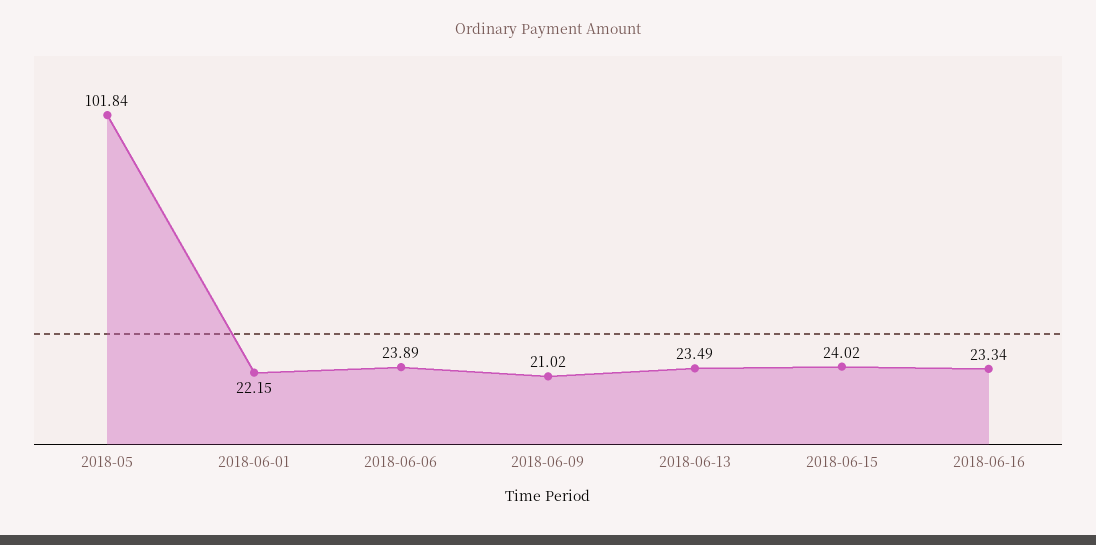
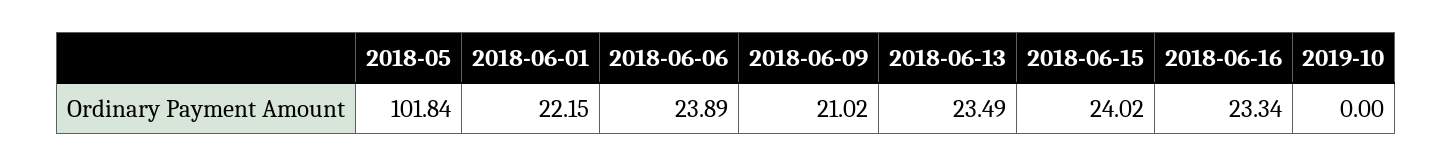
2019-10: none -> 0

